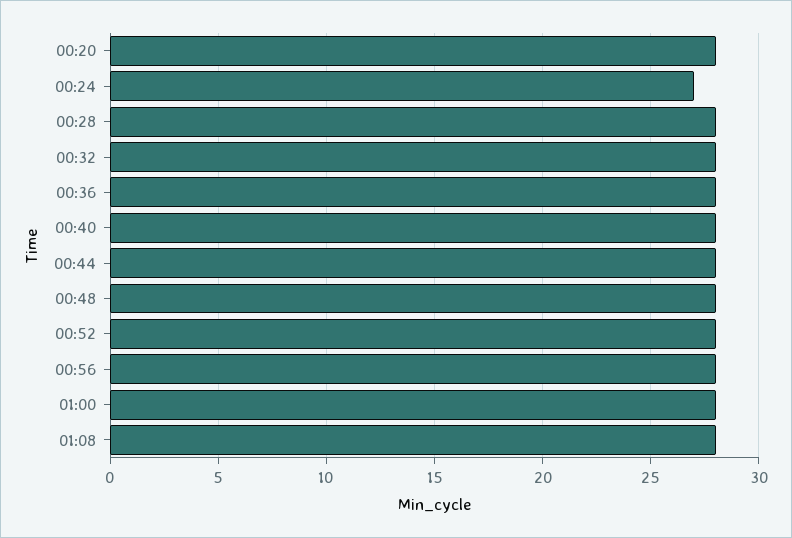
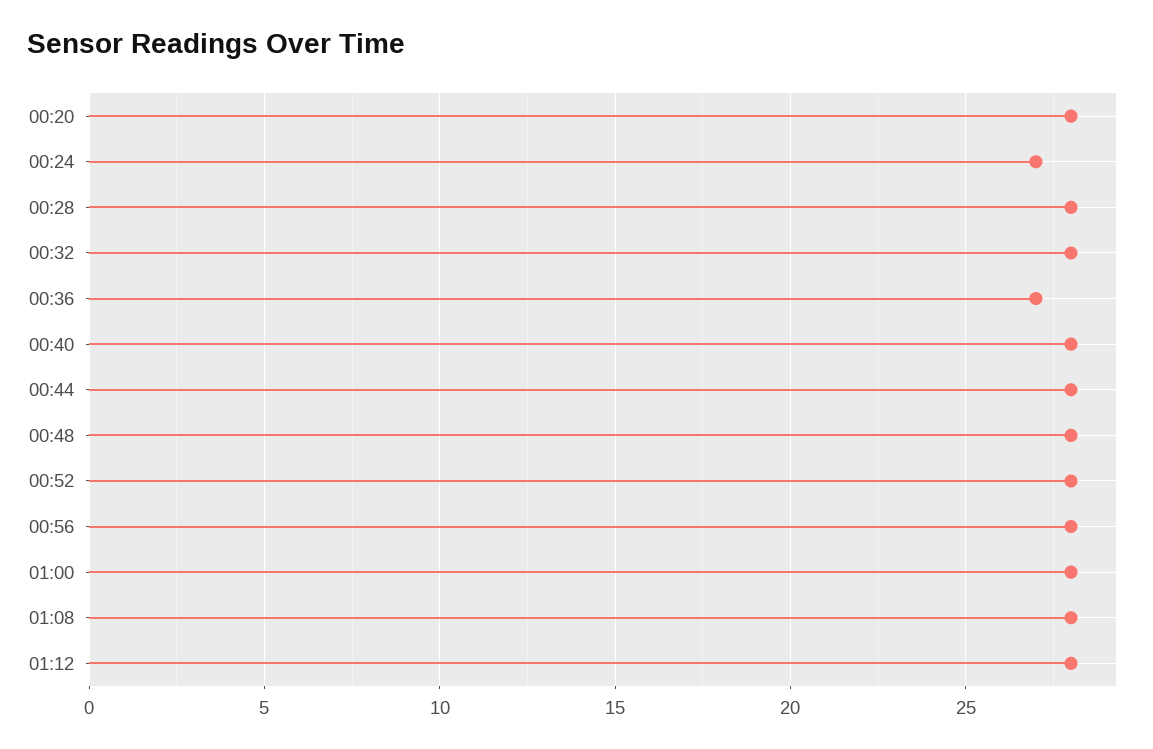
00:36: 28 -> 27
01:12: none -> 28

